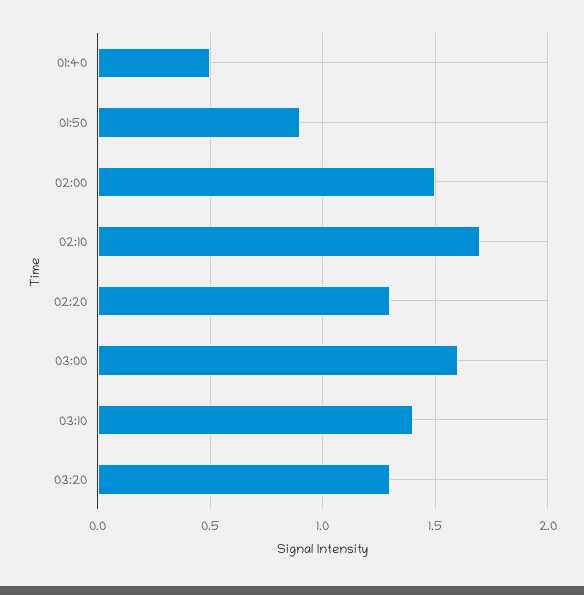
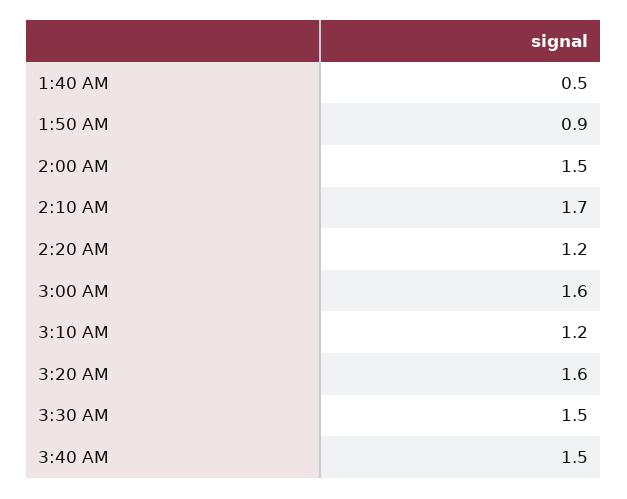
02:20: 1.3 -> 1.2
03:10: 1.4 -> 1.2
03:20: 1.3 -> 1.6
3:30 AM: none -> 1.5
3:40 AM: none -> 1.5

